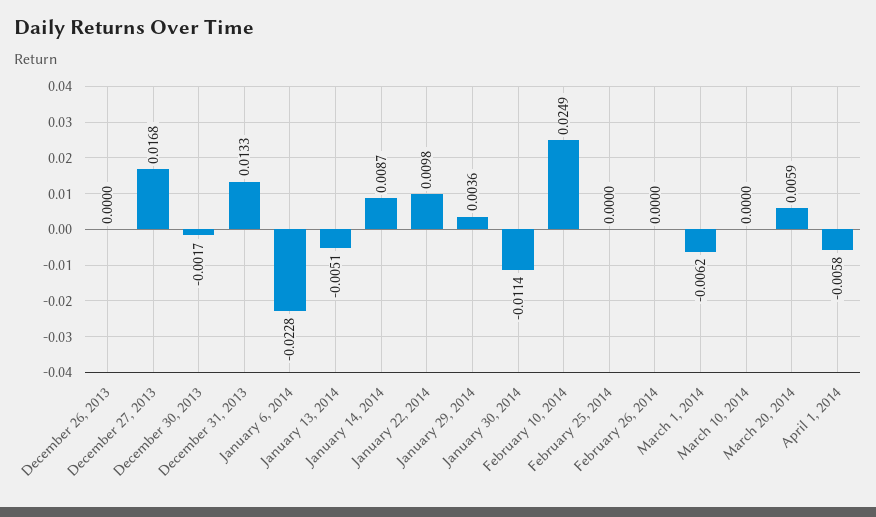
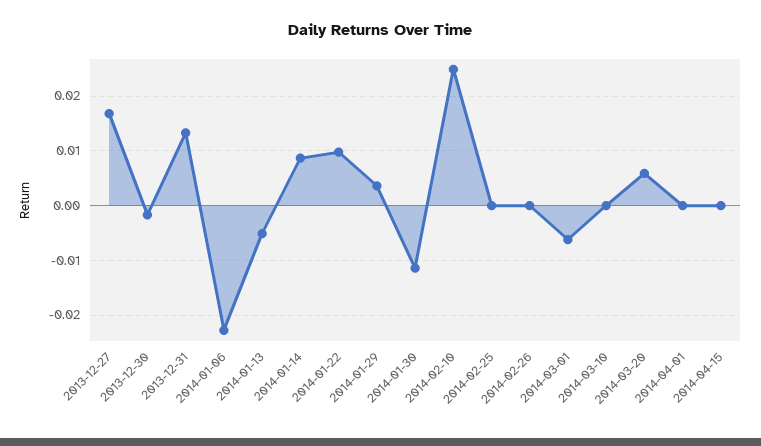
December 26, 2013: 0 -> none
April 1, 2014: -0.0058 -> 0
2014-04-15: none -> 0

